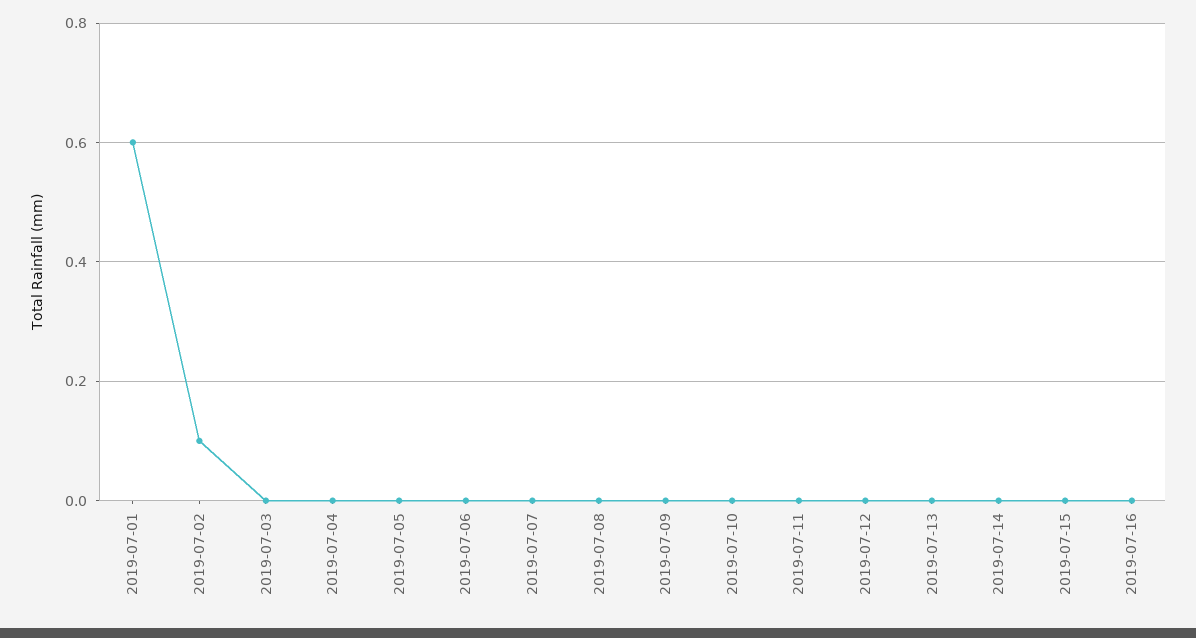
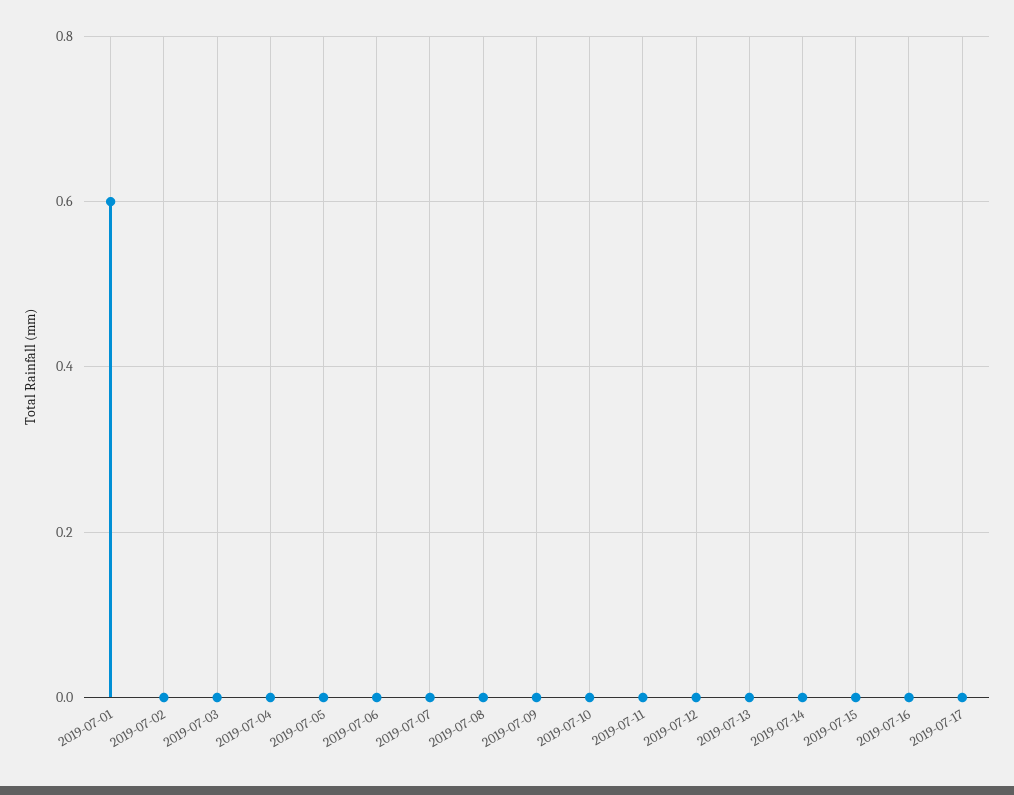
2019-07-02: 0.1 -> 0
2019-07-17: none -> 0

